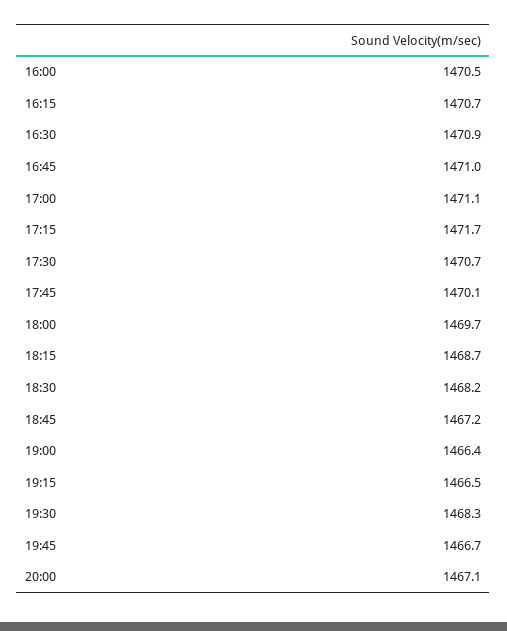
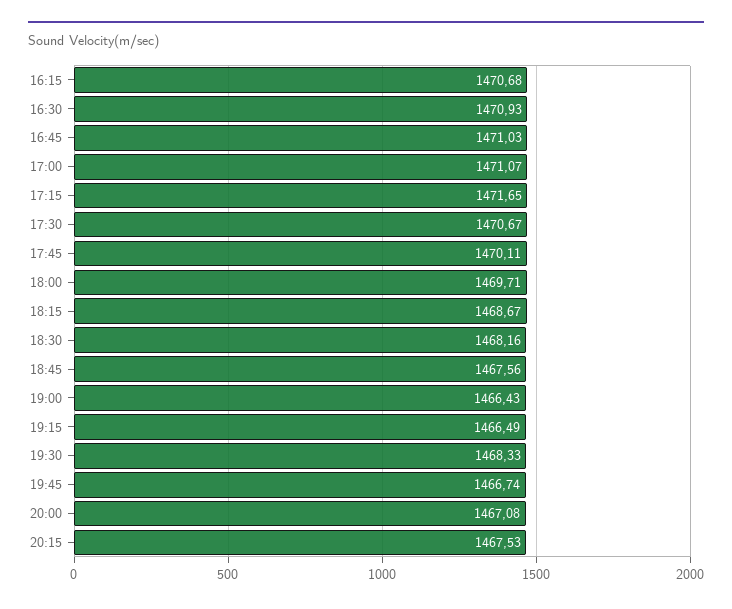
16:00: 1470.5 -> none
18:45: 1467.2 -> 1467.56
20:15: none -> 1467.53

